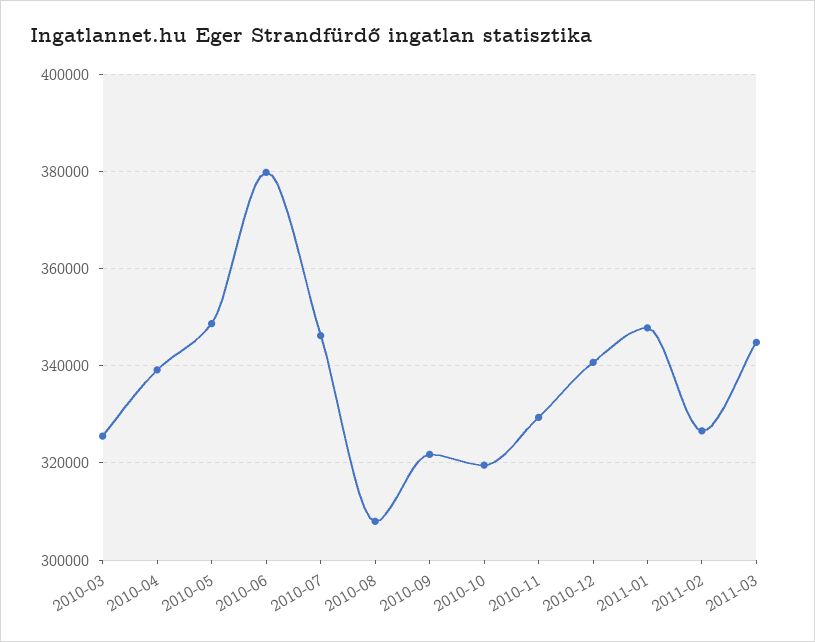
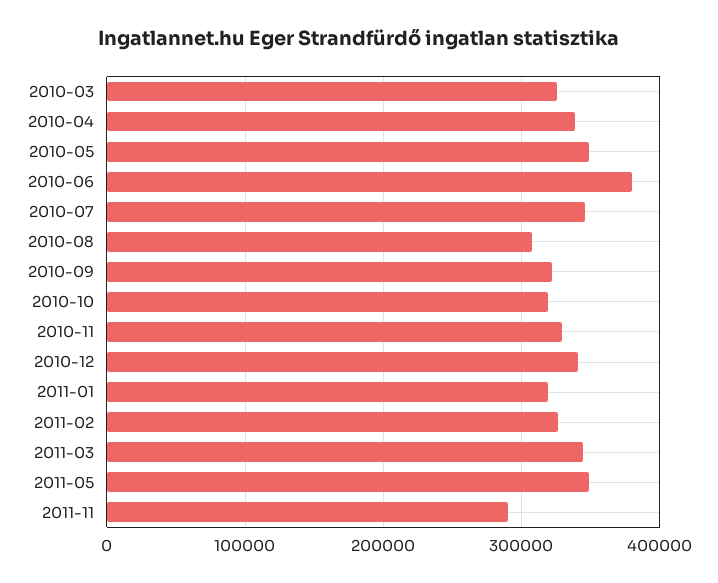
2011-01: 348000 -> 320000
2011-05: none -> 350000
2011-11: none -> 290000

